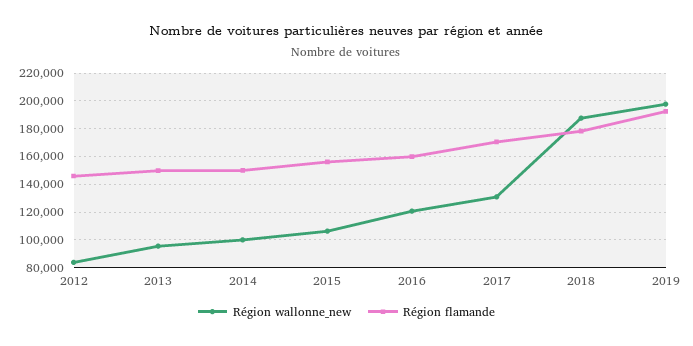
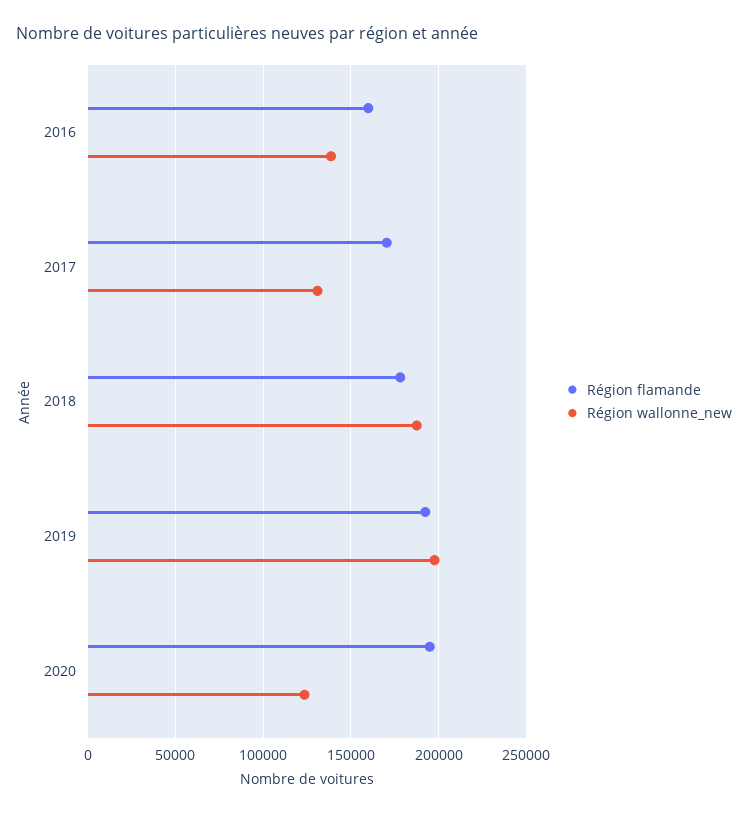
Région wallonne_new, 2012: 85000 -> none
Région flamande, 2012: 145000 -> none
Région wallonne_new, 2013: 95000 -> none
Région flamande, 2013: 150000 -> none
Région wallonne_new, 2014: 100000 -> none
Région flamande, 2014: 150000 -> none
Région wallonne_new, 2015: 105000 -> none
Région flamande, 2015: 155000 -> none
Région wallonne_new, 2016: 120000 -> 140000
Région flamande, 2020: none -> 195000
Région wallonne_new, 2020: none -> 125000

